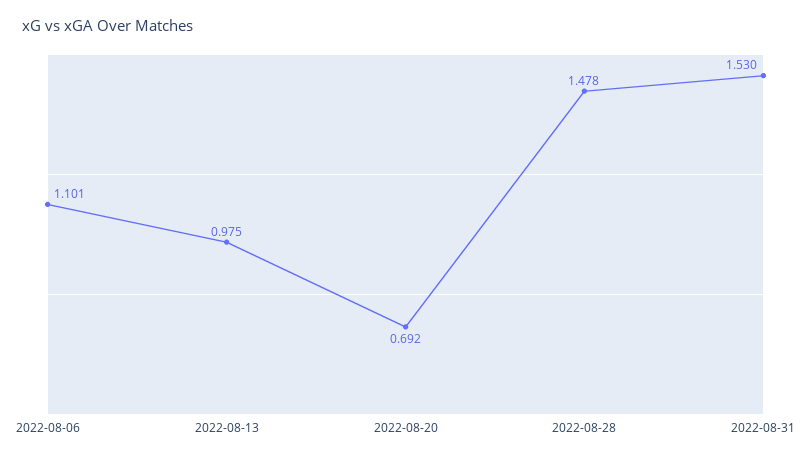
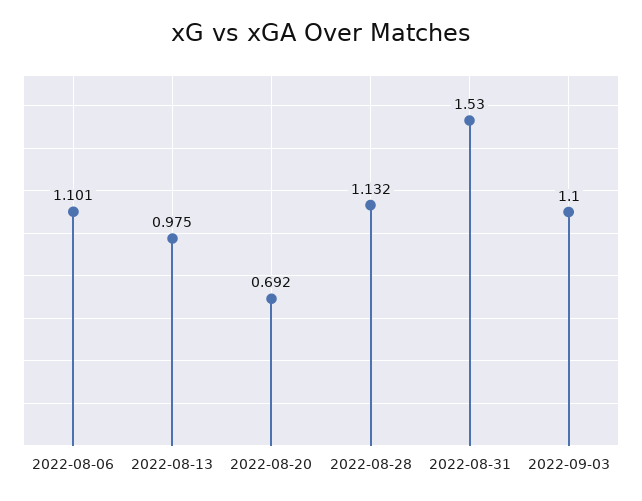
2022-08-28: 1.478 -> 1.132
2022-09-03: none -> 1.1

